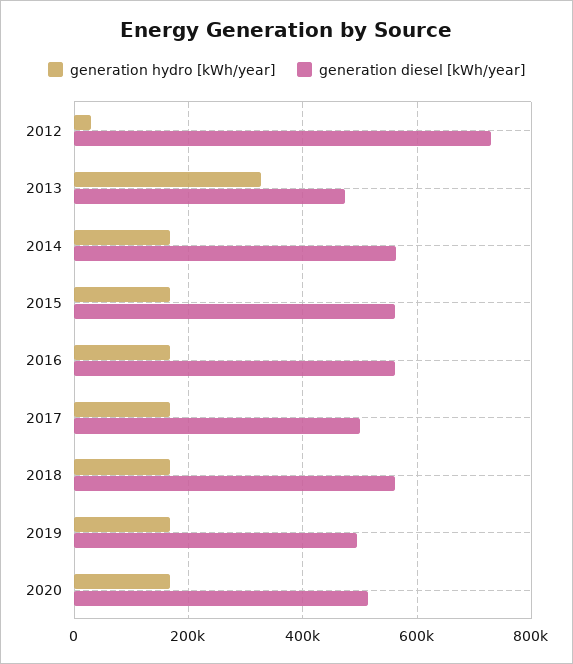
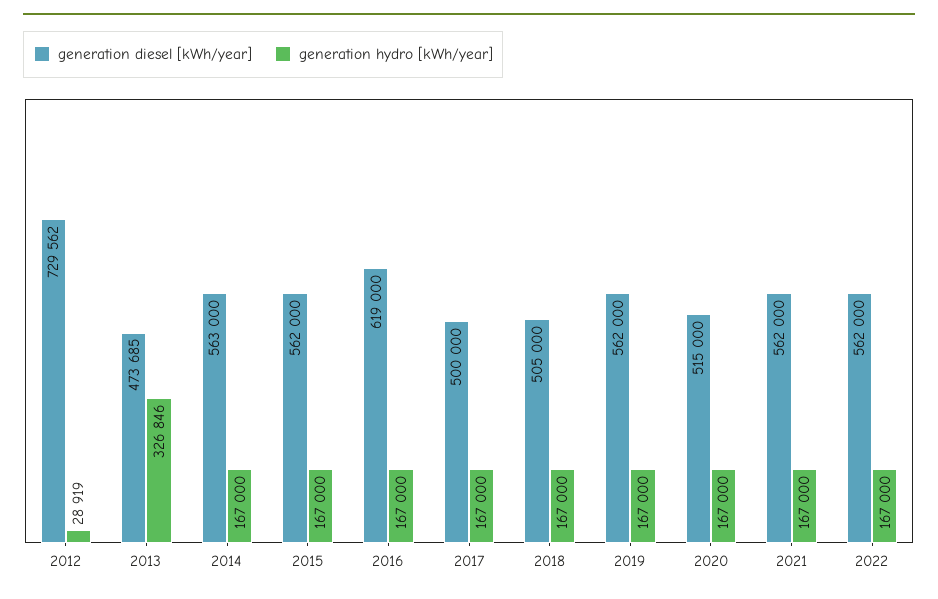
generation diesel [kWh/year], 2016: 560000 -> 619000
generation diesel [kWh/year], 2018: 560000 -> 505000
generation diesel [kWh/year], 2019: 500000 -> 562000
generation diesel [kWh/year], 2021: none -> 562000
generation hydro [kWh/year], 2021: none -> 167000
generation diesel [kWh/year], 2022: none -> 562000
generation hydro [kWh/year], 2022: none -> 167000

